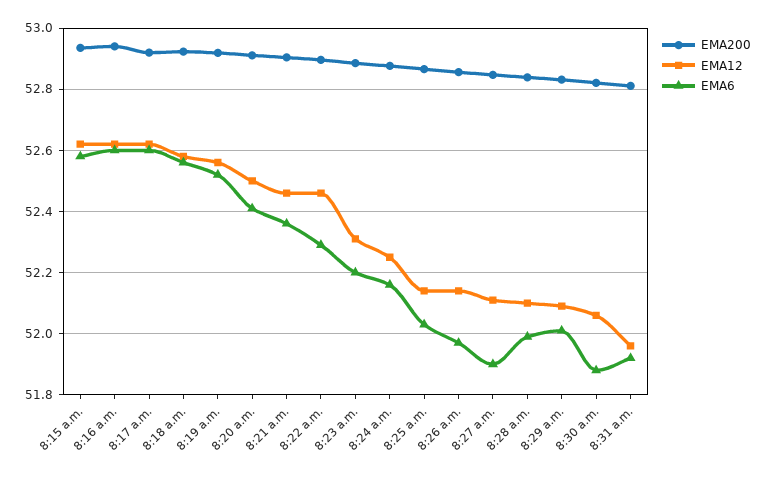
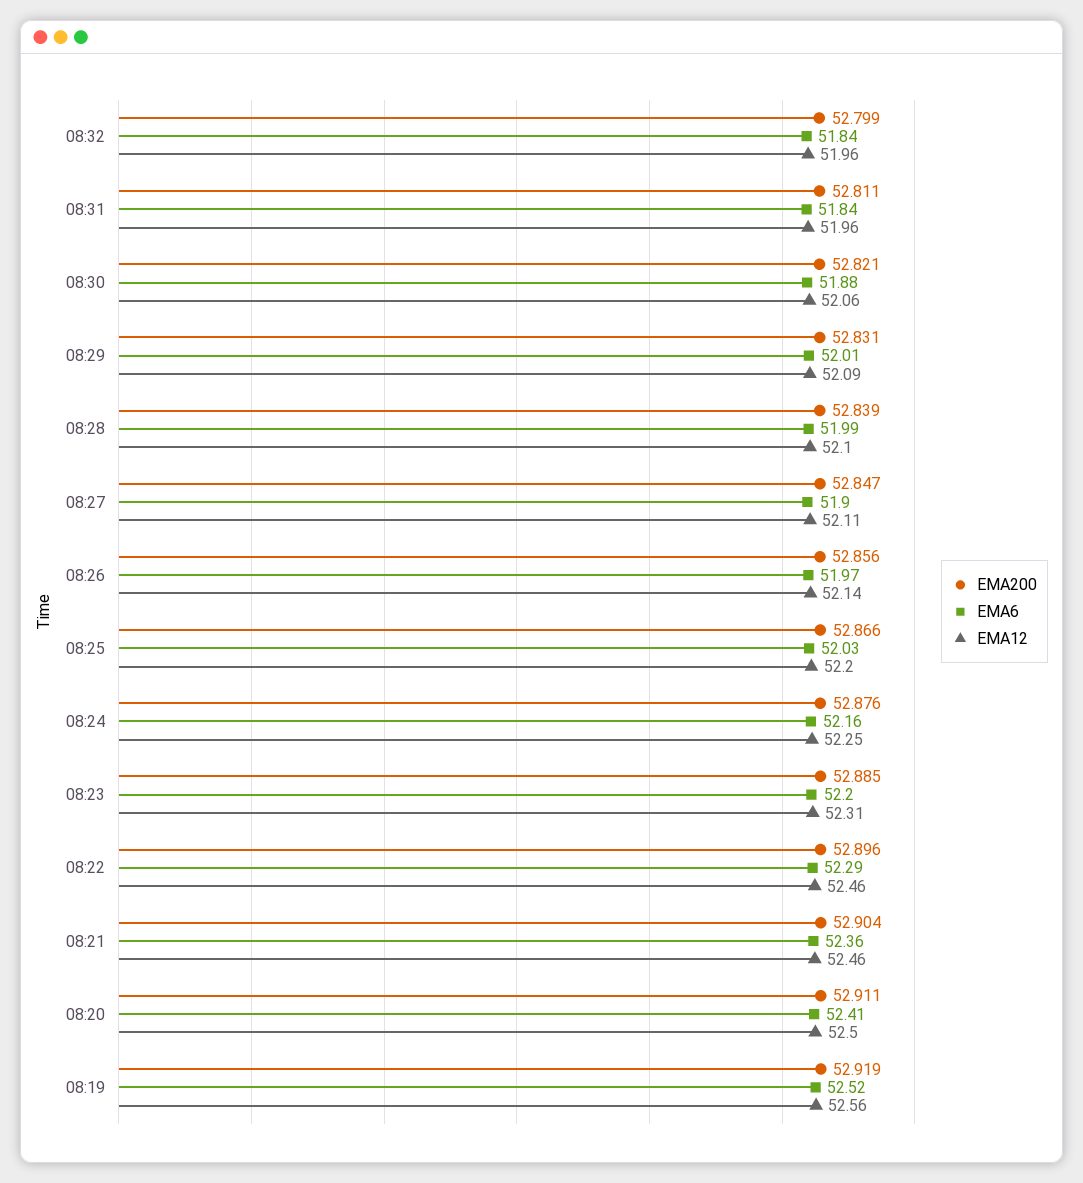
EMA200, 8:15 a.m.: 52.94 -> none
EMA12, 8:15 a.m.: 52.62 -> none
EMA6, 8:15 a.m.: 52.58 -> none
EMA200, 8:16 a.m.: 52.94 -> none
EMA12, 8:16 a.m.: 52.62 -> none
EMA6, 8:16 a.m.: 52.6 -> none
EMA200, 8:17 a.m.: 52.92 -> none
EMA12, 8:17 a.m.: 52.62 -> none
EMA6, 8:17 a.m.: 52.6 -> none
EMA200, 8:18 a.m.: 52.92 -> none
EMA12, 8:18 a.m.: 52.58 -> none
EMA6, 8:18 a.m.: 52.56 -> none
EMA12, 8:25 a.m.: 52.14 -> 52.2
EMA6, 8:31 a.m.: 51.92 -> 51.84
EMA200, 08:32: none -> 52.799
EMA6, 08:32: none -> 51.84
EMA12, 08:32: none -> 51.96

